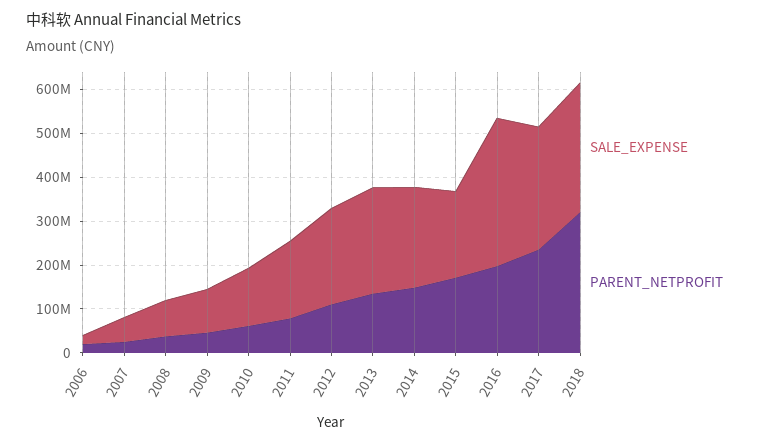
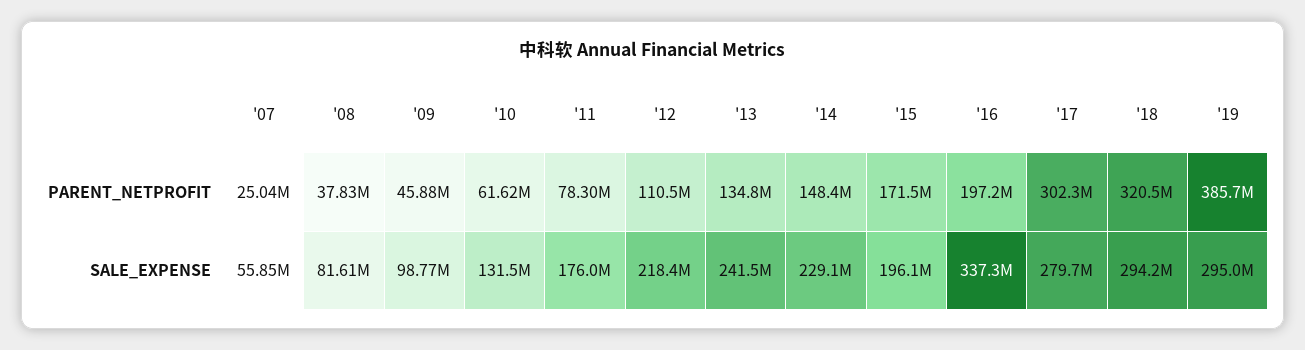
SALE_EXPENSE, 2006: 20000000 -> none
PARENT_NETPROFIT, 2006: 20000000 -> none
PARENT_NETPROFIT, 2017: 240000000 -> 302300000
PARENT_NETPROFIT, '19: none -> 385700000
SALE_EXPENSE, '19: none -> 295000000

